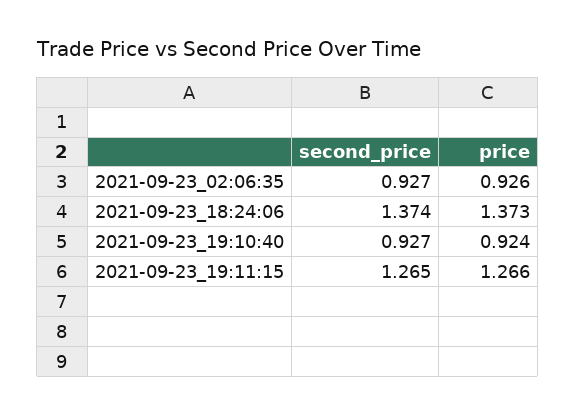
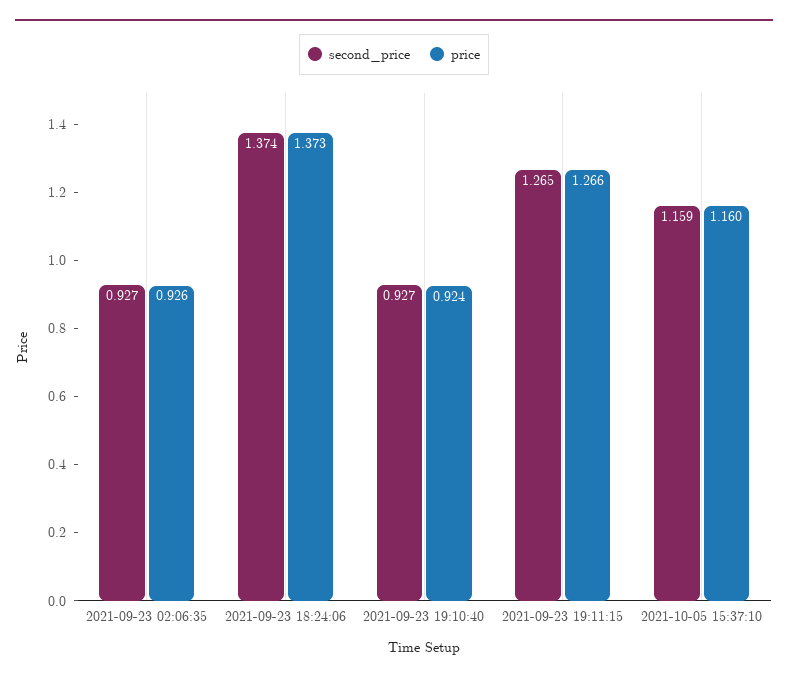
second_price, 2021-10-05 15:37:10: none -> 1.159
price, 2021-10-05 15:37:10: none -> 1.16

